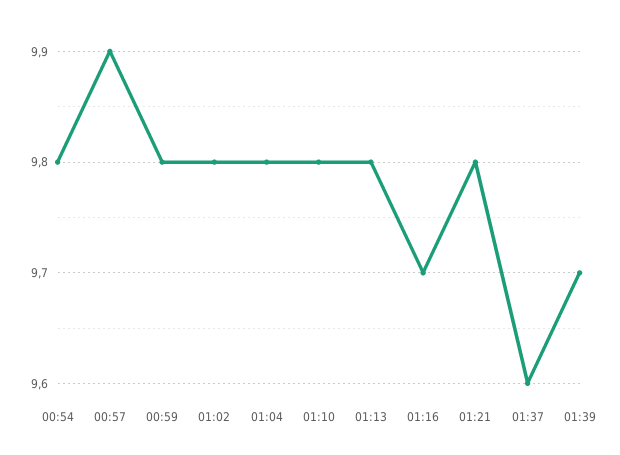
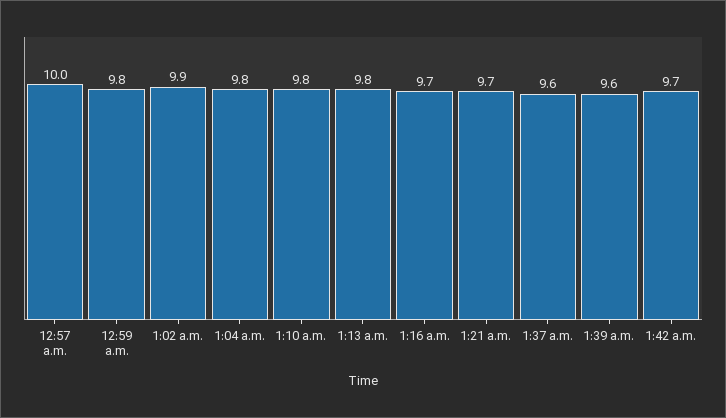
00:54: 9.8 -> none
00:57: 9.9 -> 10
01:02: 9.8 -> 9.9
01:21: 9.8 -> 9.7
01:39: 9.7 -> 9.6
1:42 a.m.: none -> 9.7

